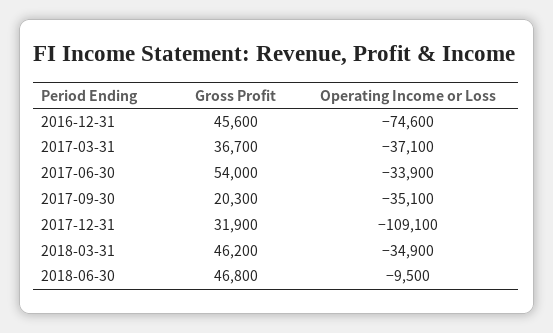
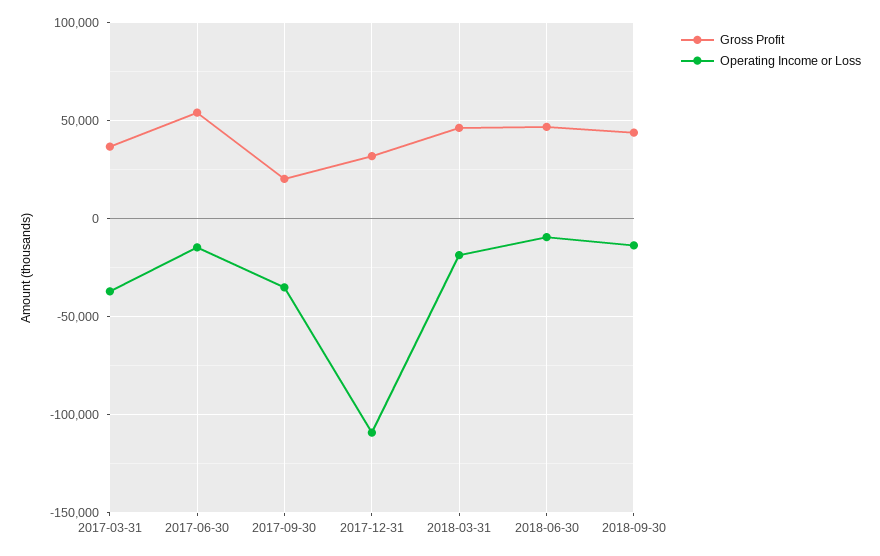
Gross Profit, 2016-12-31: 45600 -> none
Operating Income or Loss, 2016-12-31: -74600 -> none
Operating Income or Loss, 2017-06-30: -33900 -> -15000
Operating Income or Loss, 2018-03-31: -34900 -> -20000
Gross Profit, 2018-09-30: none -> 45000
Operating Income or Loss, 2018-09-30: none -> -15000

